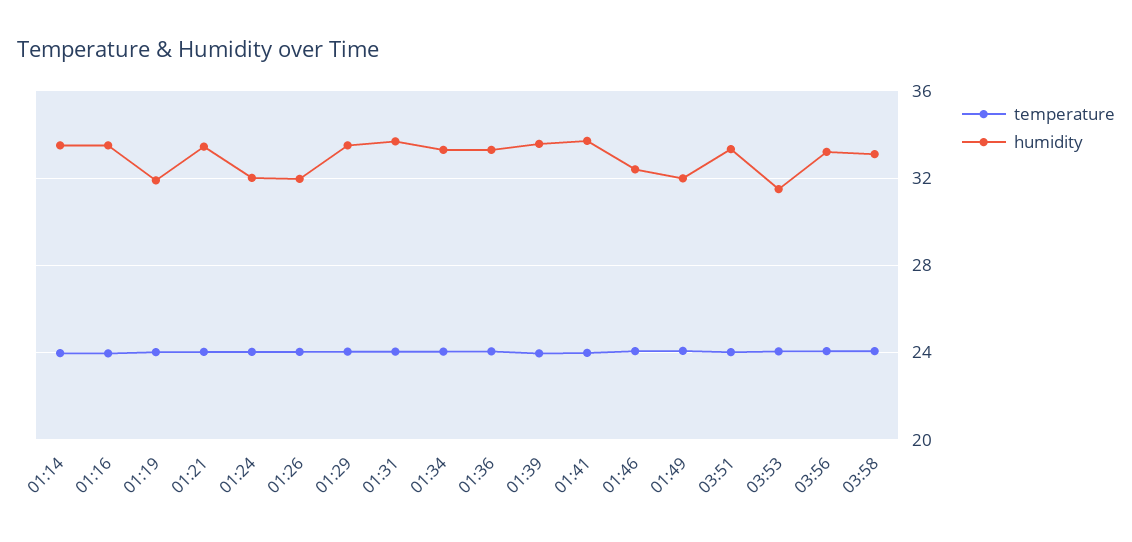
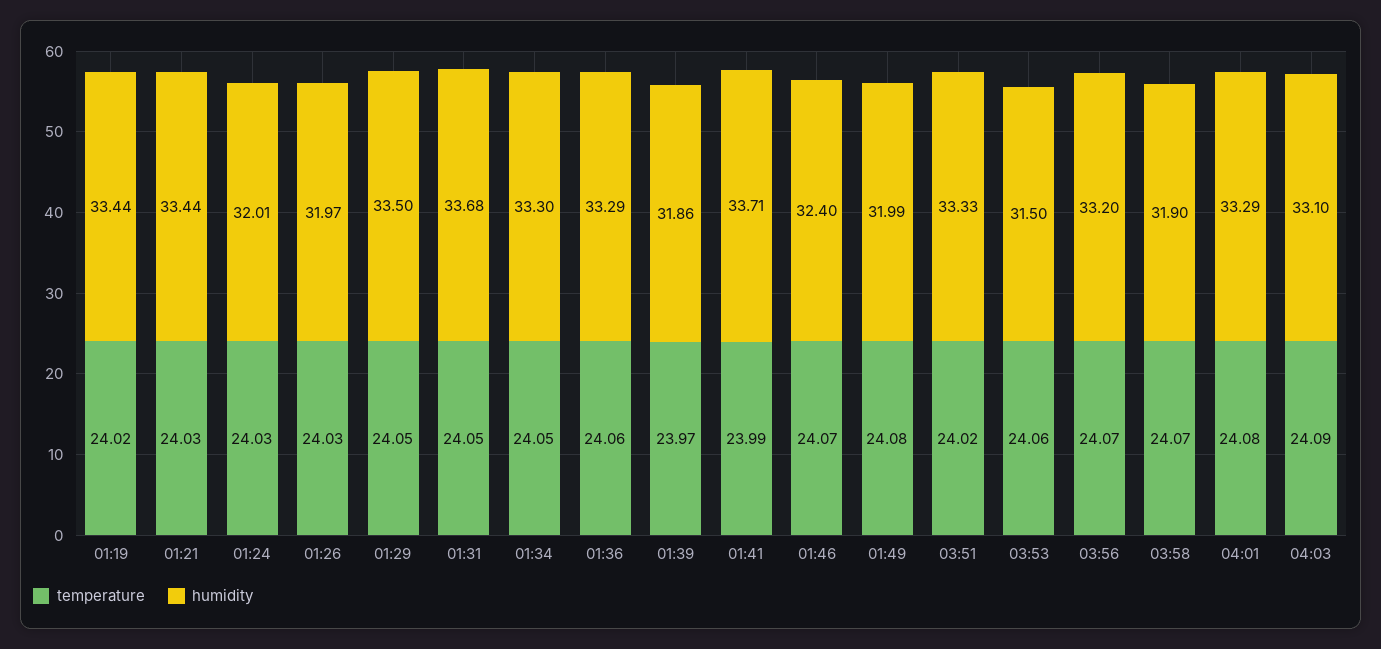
temperature, 01:14: 24 -> none
humidity, 01:14: 33.5 -> none
temperature, 01:16: 24 -> none
humidity, 01:16: 33.5 -> none
humidity, 01:19: 32 -> 33.44
humidity, 01:39: 33.5 -> 31.86
humidity, 03:58: 33 -> 31.9
temperature, 04:01: none -> 24.08
humidity, 04:01: none -> 33.29
temperature, 04:03: none -> 24.09
humidity, 04:03: none -> 33.1

